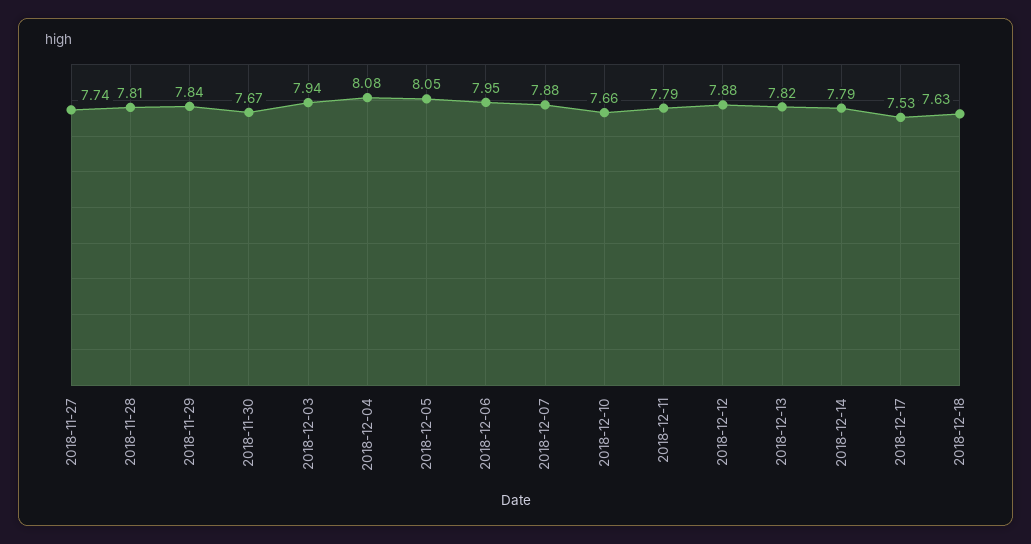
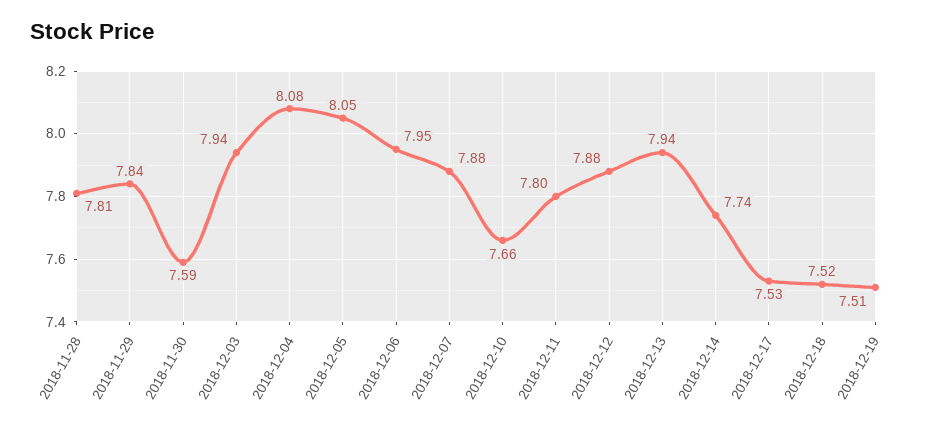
2018-11-27: 7.74 -> none
2018-11-30: 7.67 -> 7.59
2018-12-11: 7.79 -> 7.8
2018-12-13: 7.82 -> 7.94
2018-12-14: 7.79 -> 7.74
2018-12-18: 7.63 -> 7.52
2018-12-19: none -> 7.51

